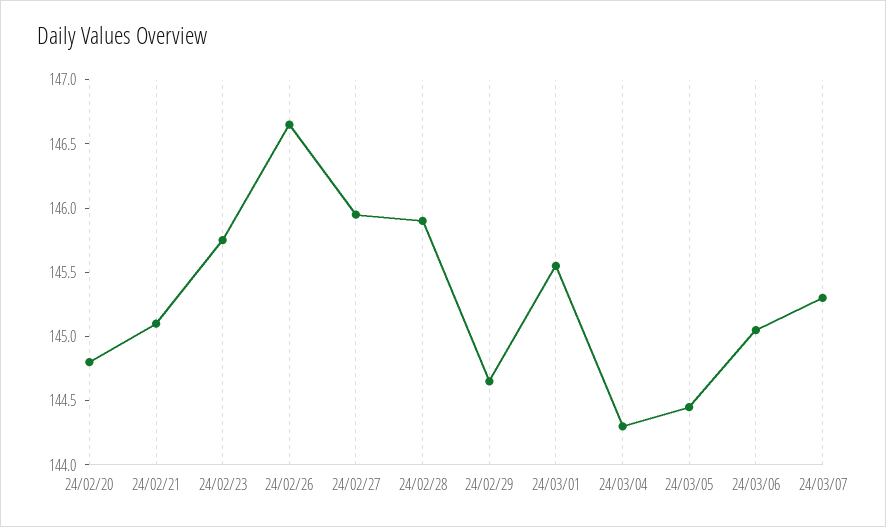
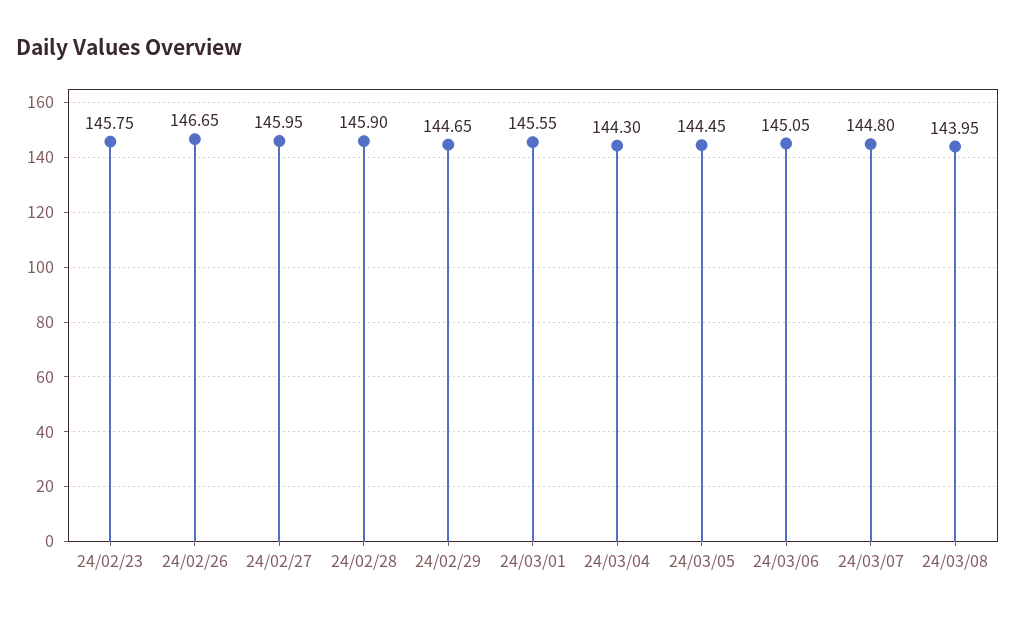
24/02/20: 144.8 -> none
24/02/21: 145.1 -> none
24/03/07: 145.3 -> 144.8
24/03/08: none -> 143.95

